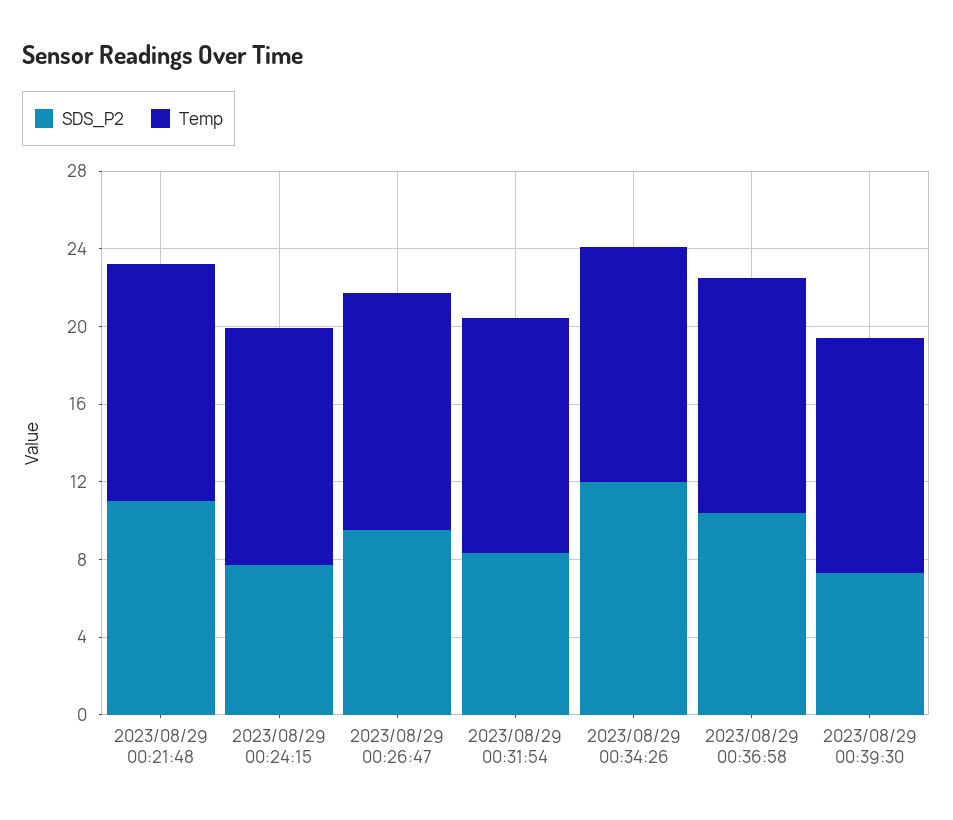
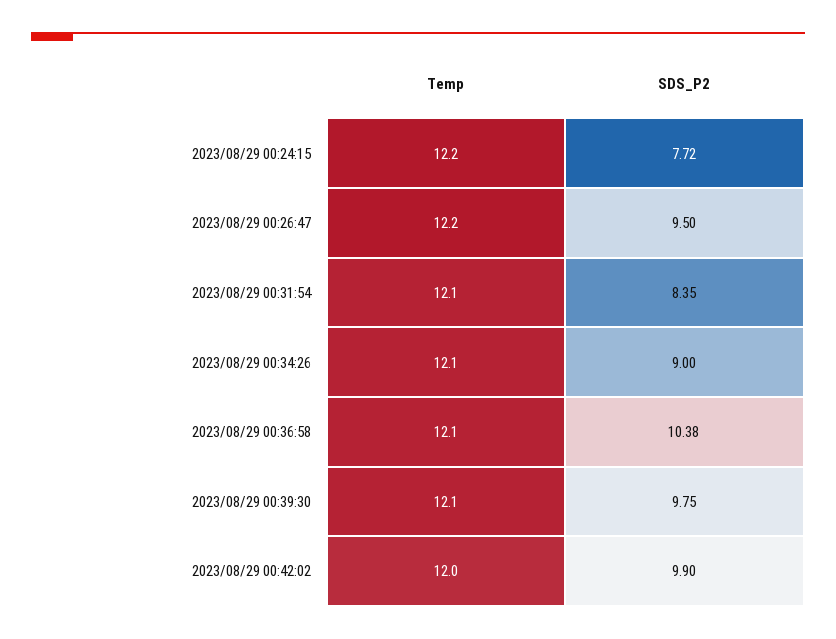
SDS_P2, 2023/08/29 00:21:48: 11 -> none
Temp, 2023/08/29 00:21:48: 12 -> none
SDS_P2, 2023/08/29 00:34:26: 12 -> 9
SDS_P2, 2023/08/29 00:39:30: 7 -> 9.75
Temp, 2023/08/29 00:42:02: none -> 12
SDS_P2, 2023/08/29 00:42:02: none -> 9.9

